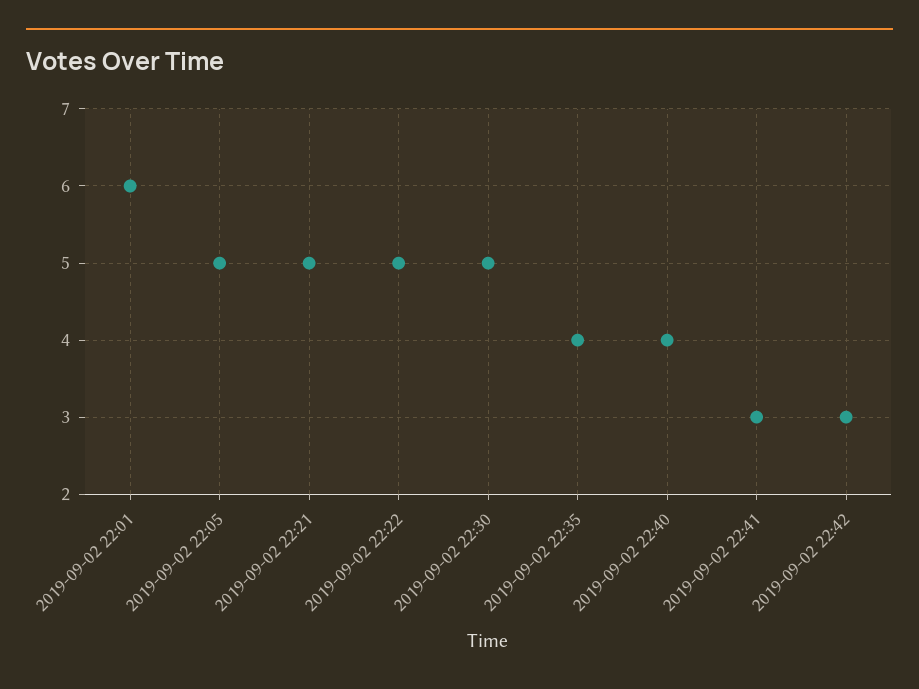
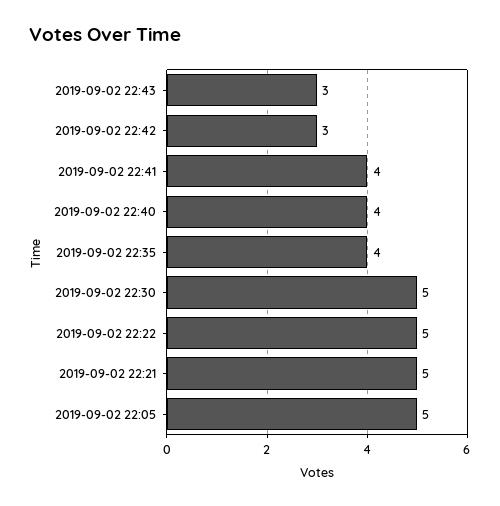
2019-09-02 22:01: 6 -> none
2019-09-02 22:41: 3 -> 4
2019-09-02 22:43: none -> 3

